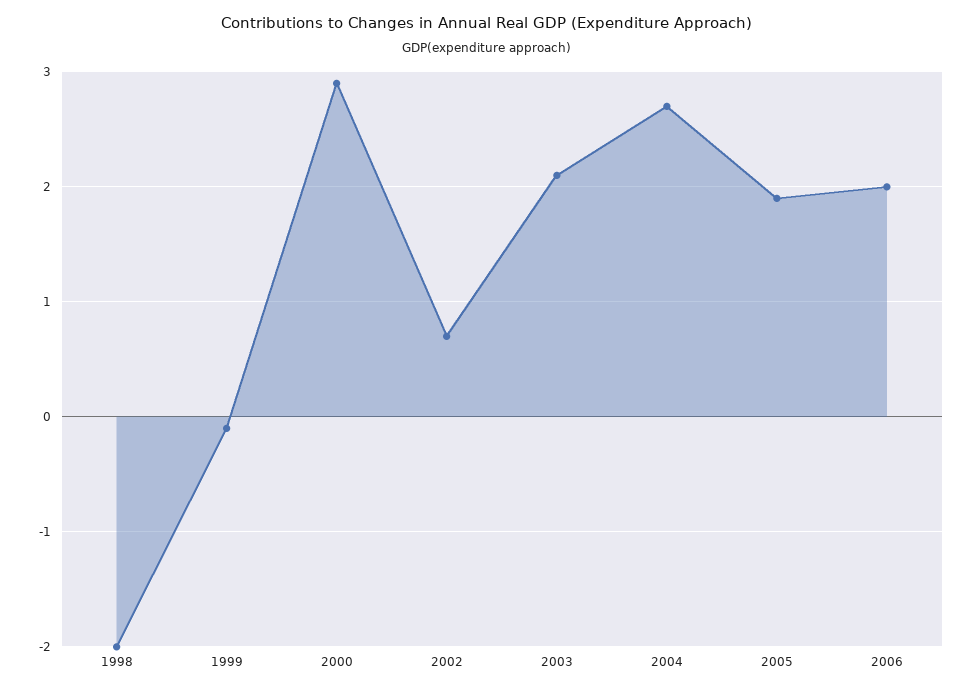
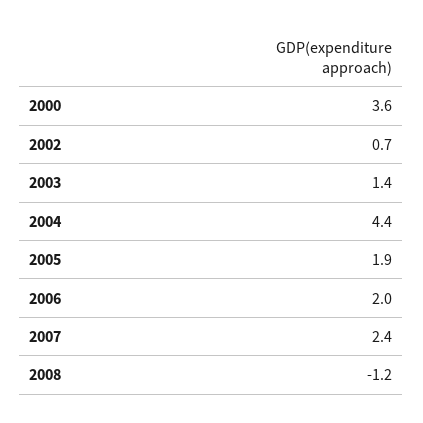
1998: -2 -> none
1999: -0.1 -> none
2000: 2.9 -> 3.6
2003: 2.1 -> 1.4
2004: 2.7 -> 4.4
2007: none -> 2.4
2008: none -> -1.2

